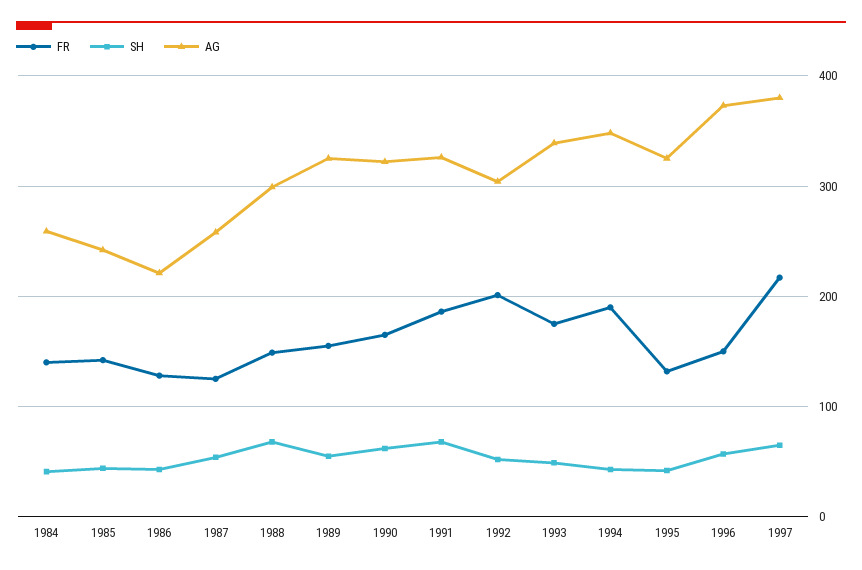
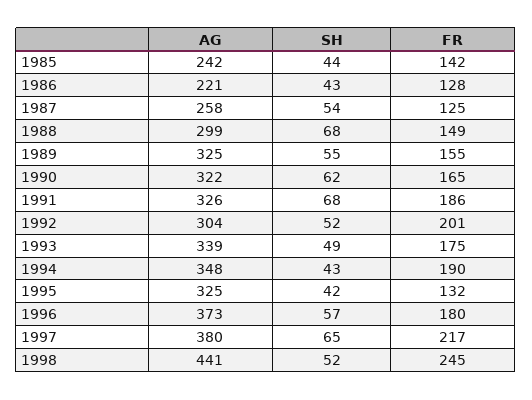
FR, 1984: 140 -> none
SH, 1984: 40 -> none
AG, 1984: 260 -> none
FR, 1996: 150 -> 180
AG, 1998: none -> 441
SH, 1998: none -> 52
FR, 1998: none -> 245

